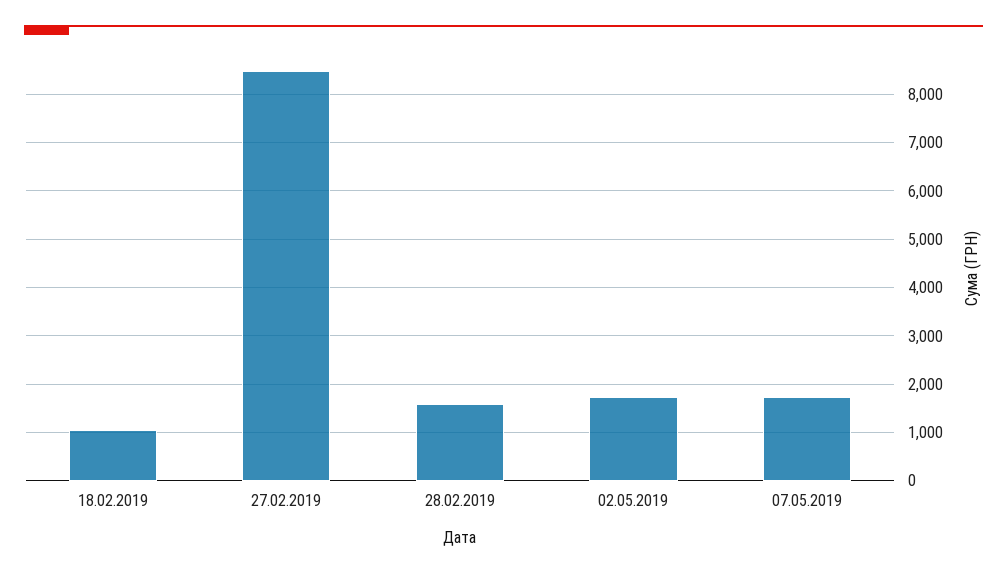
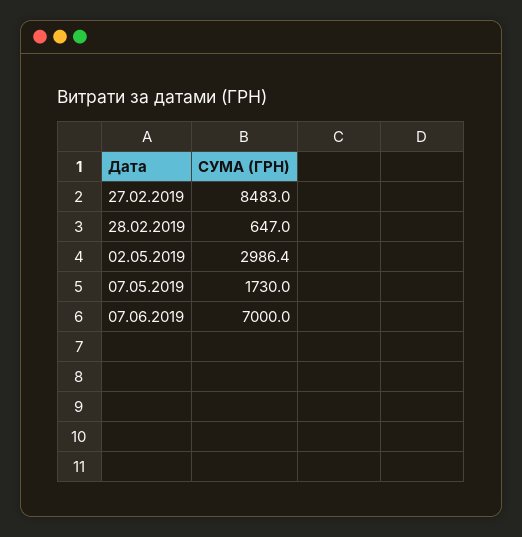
18.02.2019: 1000 -> none
28.02.2019: 1600 -> 647
02.05.2019: 1800 -> 2986.4
07.06.2019: none -> 7000

